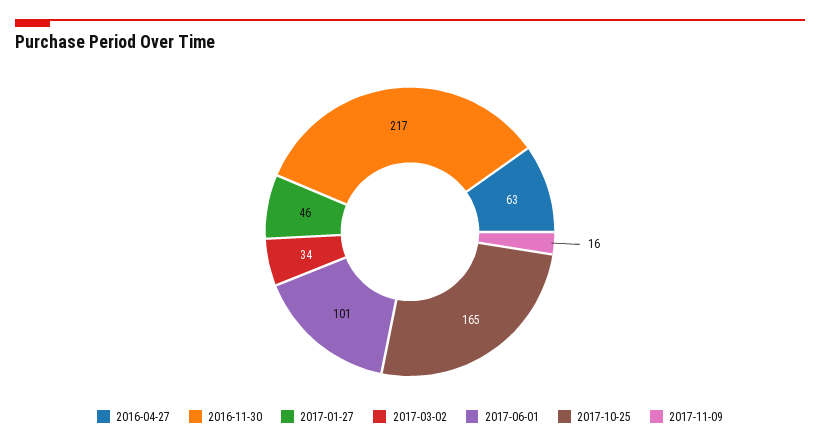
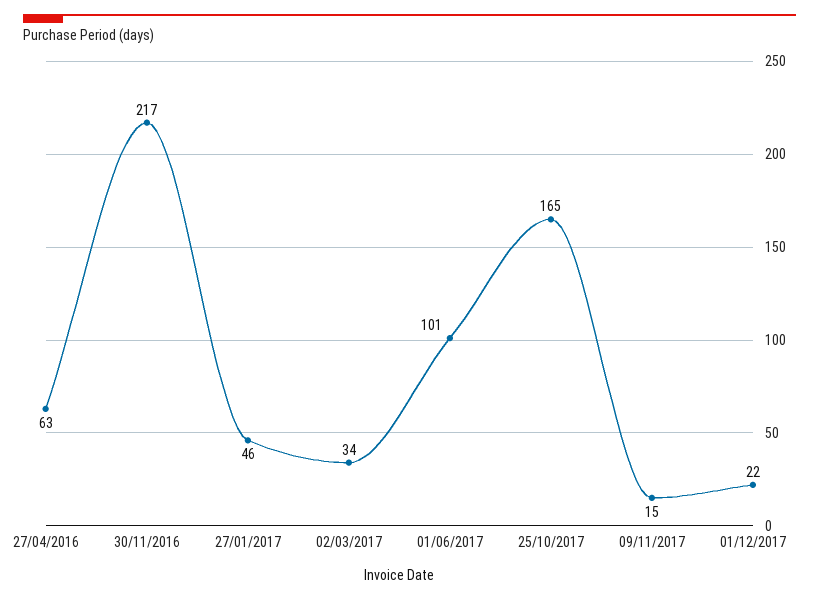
2017-11-09: 16 -> 15
01/12/2017: none -> 22

